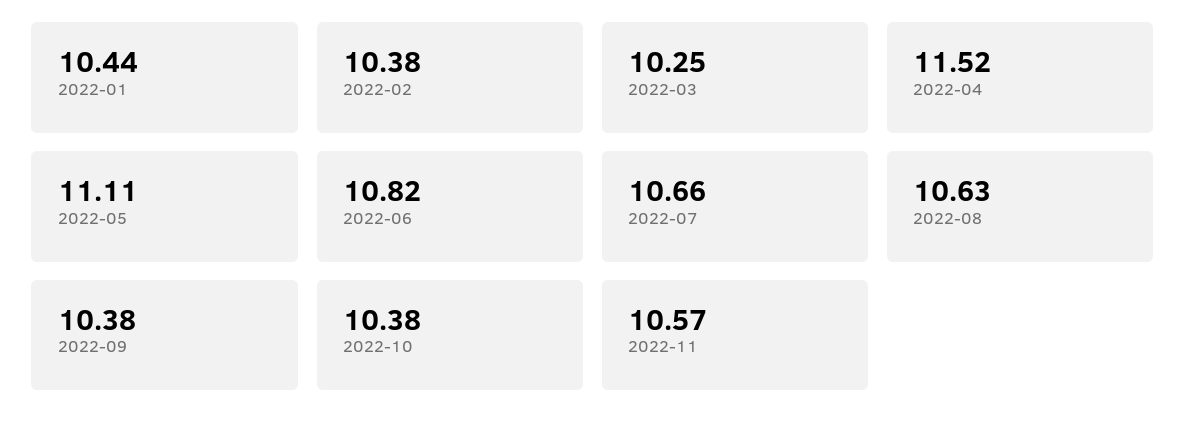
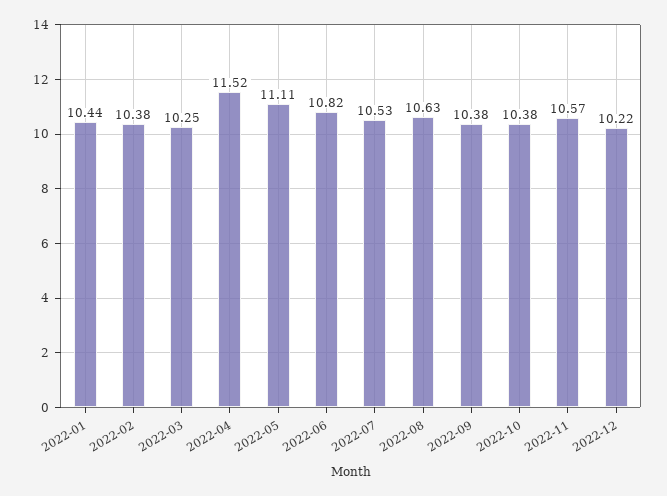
2022-07: 10.66 -> 10.53
2022-12: none -> 10.22

